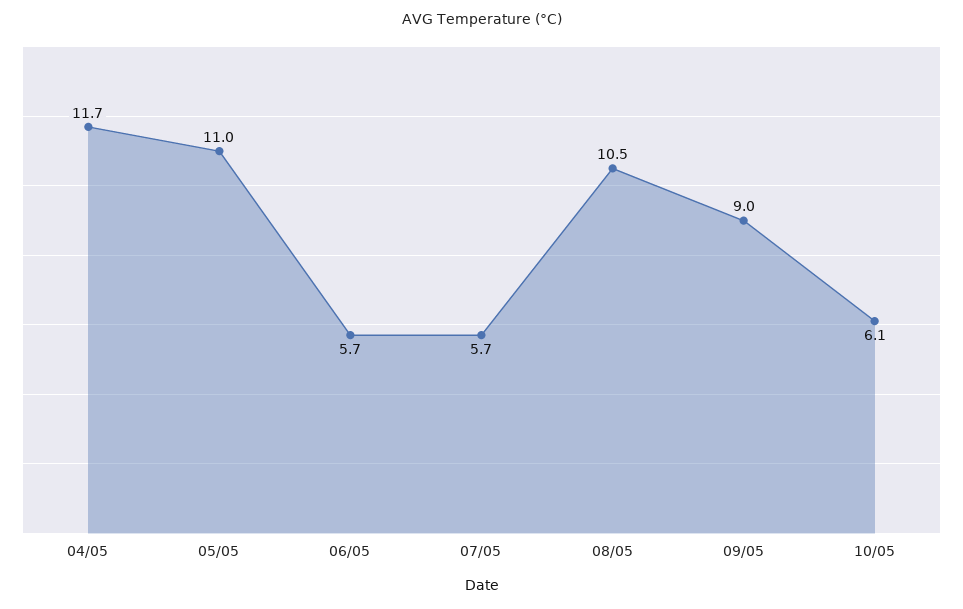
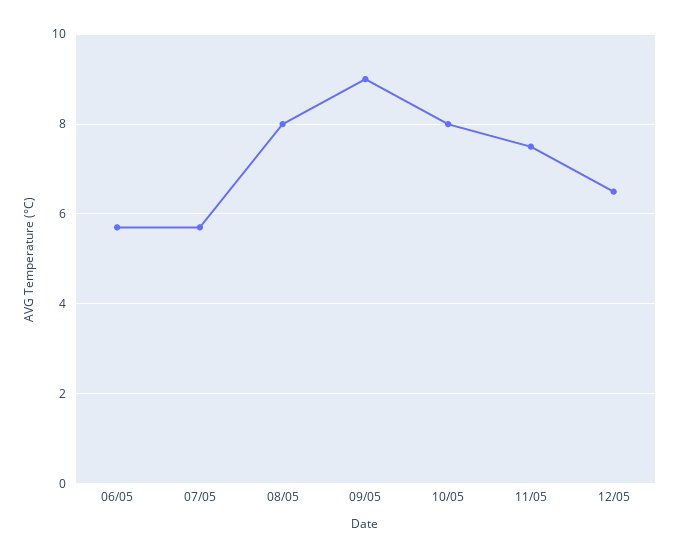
04/05: 11.7 -> none
05/05: 11 -> none
08/05: 10.5 -> 8
10/05: 6.1 -> 8
11/05: none -> 7.5
12/05: none -> 6.5

